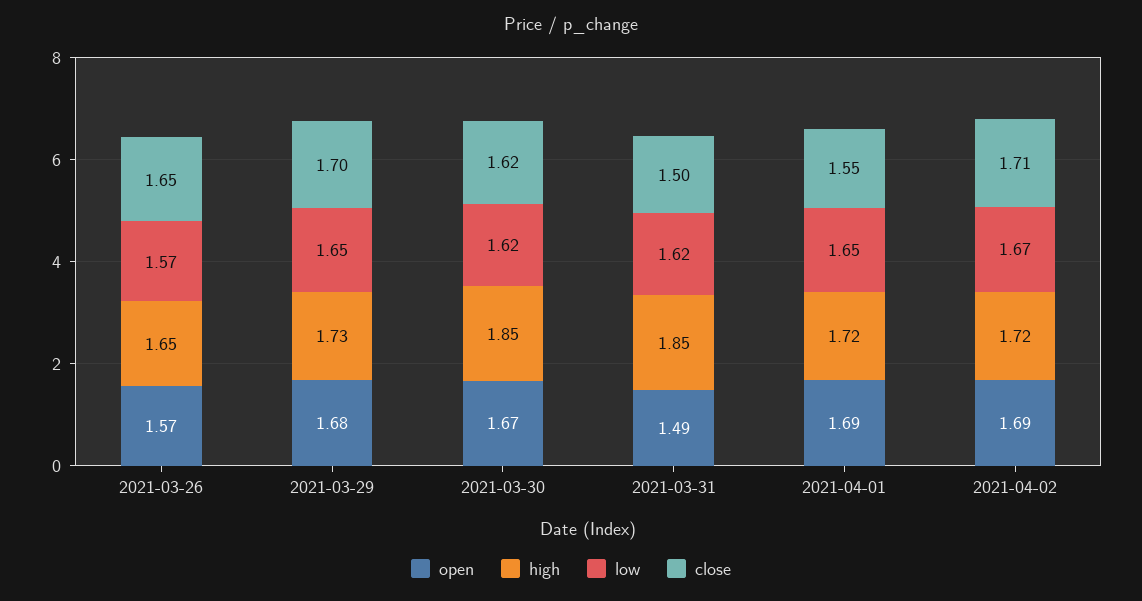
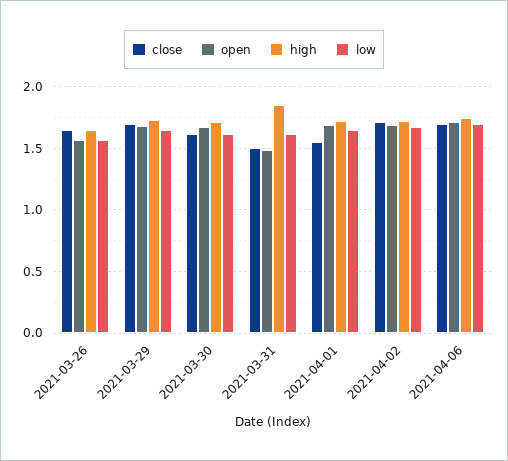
high, 2021-03-30: 1.85 -> 1.7
close, 2021-04-06: none -> 1.7
open, 2021-04-06: none -> 1.7
high, 2021-04-06: none -> 1.75
low, 2021-04-06: none -> 1.7

